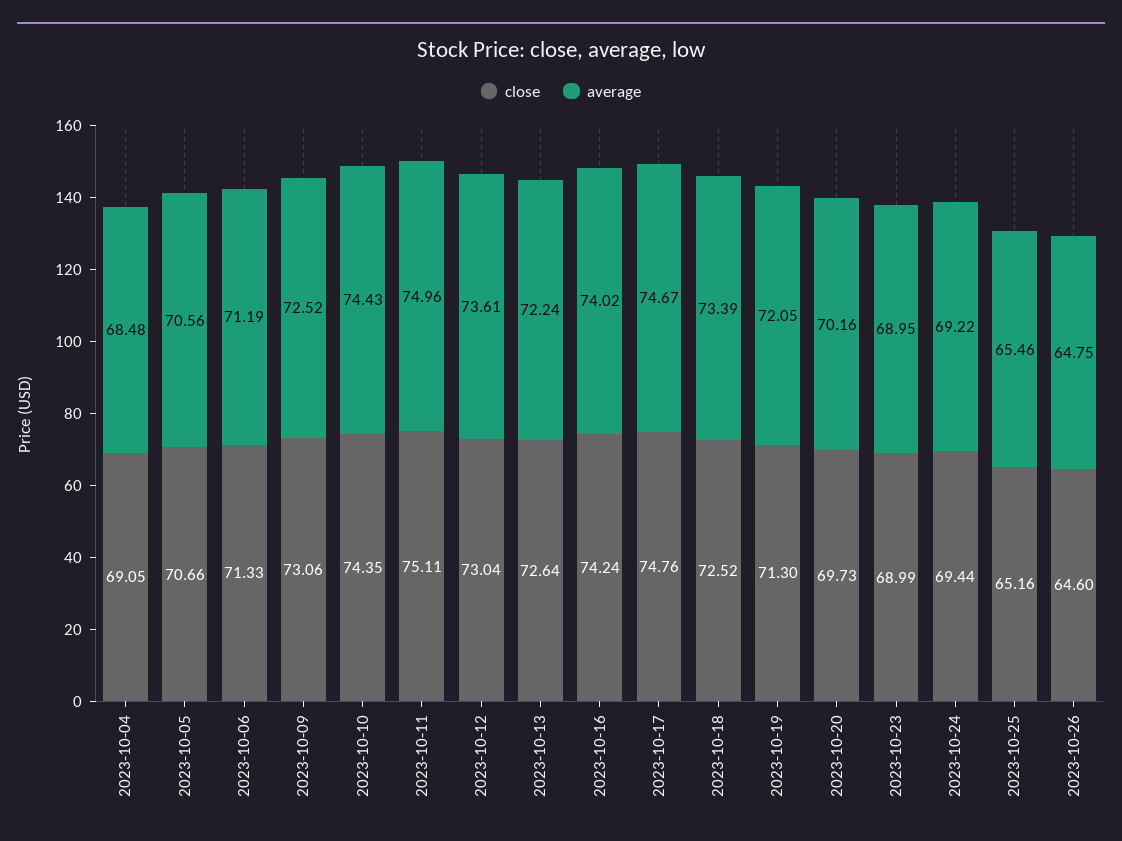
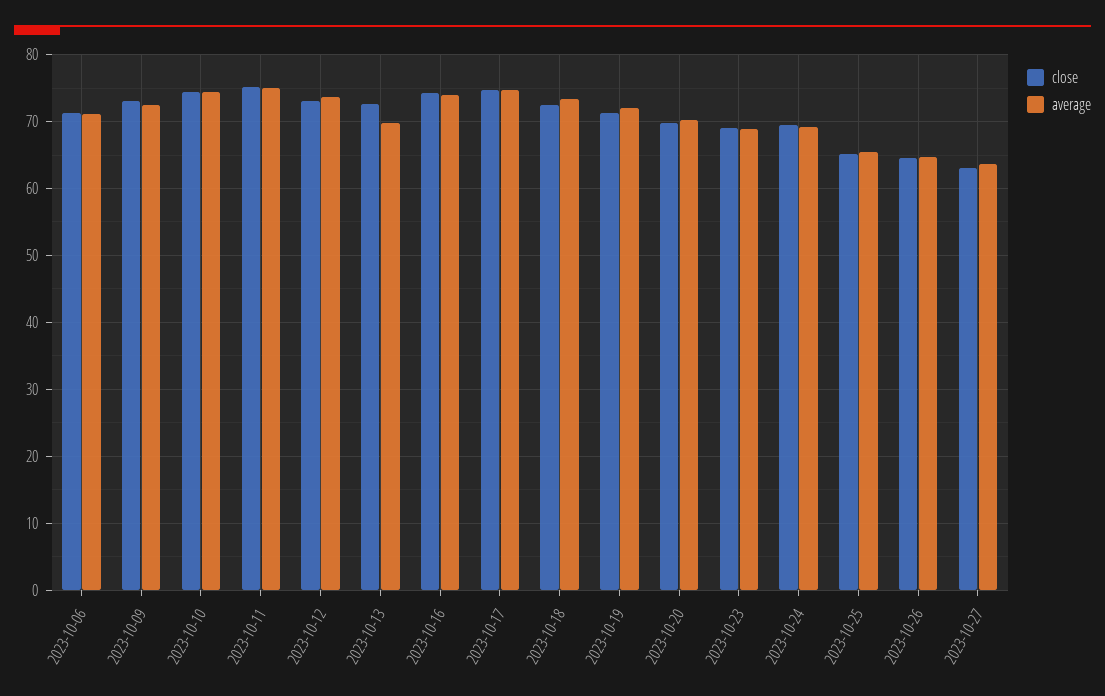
close, 2023-10-04: 69.05 -> none
average, 2023-10-04: 68.48 -> none
close, 2023-10-05: 70.66 -> none
average, 2023-10-05: 70.56 -> none
average, 2023-10-13: 72.24 -> 70
close, 2023-10-27: none -> 63
average, 2023-10-27: none -> 64

